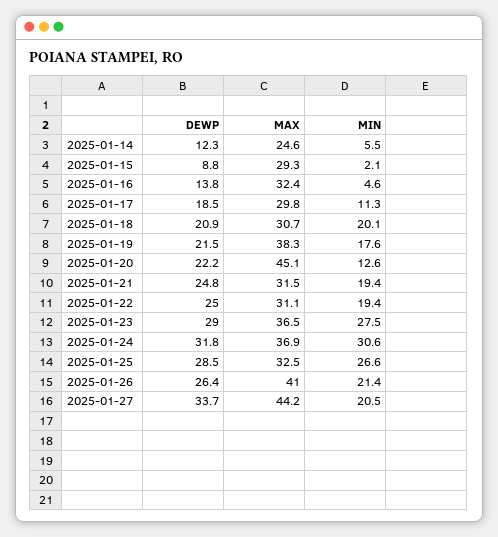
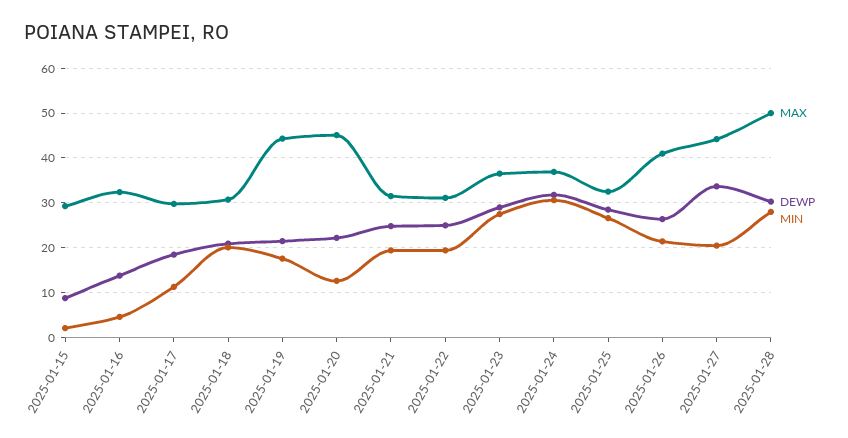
DEWP, 2025-01-14: 12.3 -> none
MAX, 2025-01-14: 24.6 -> none
MIN, 2025-01-14: 5.5 -> none
MAX, 2025-01-19: 38.3 -> 44
MAX, 2025-01-28: none -> 50
DEWP, 2025-01-28: none -> 30
MIN, 2025-01-28: none -> 28

